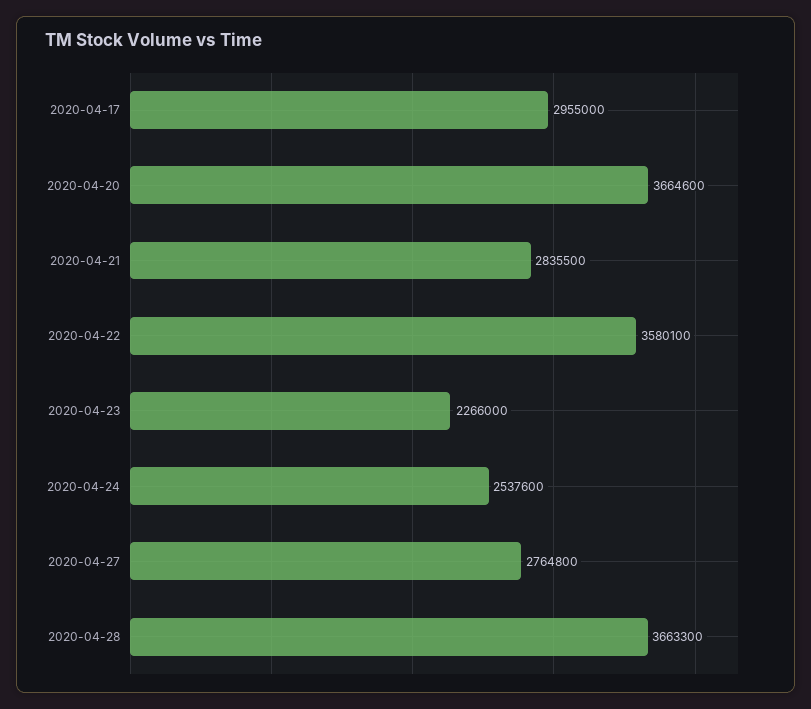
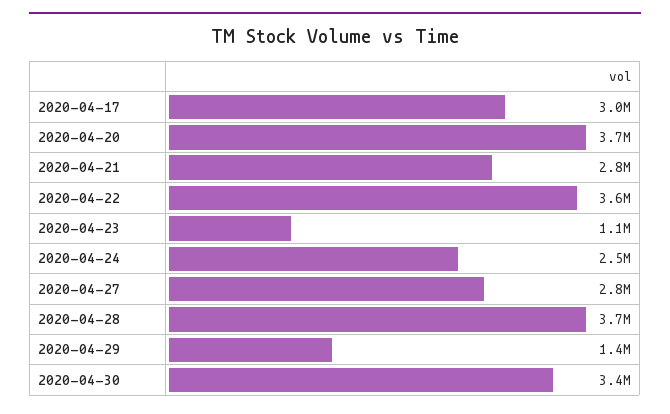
2020-04-23: 2266000 -> 1100000
2020-04-29: none -> 1400000
2020-04-30: none -> 3400000

